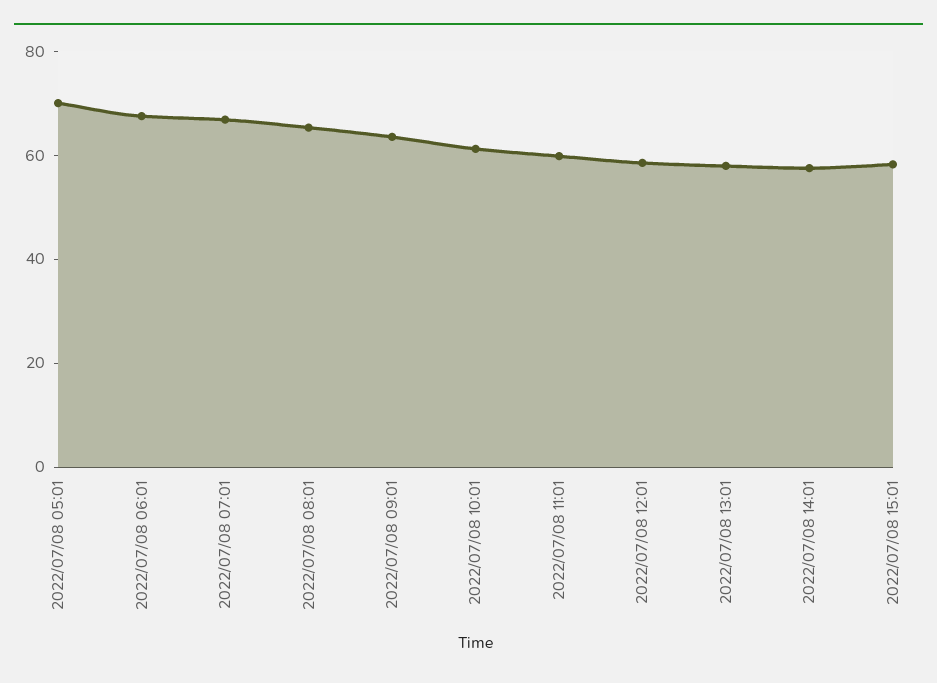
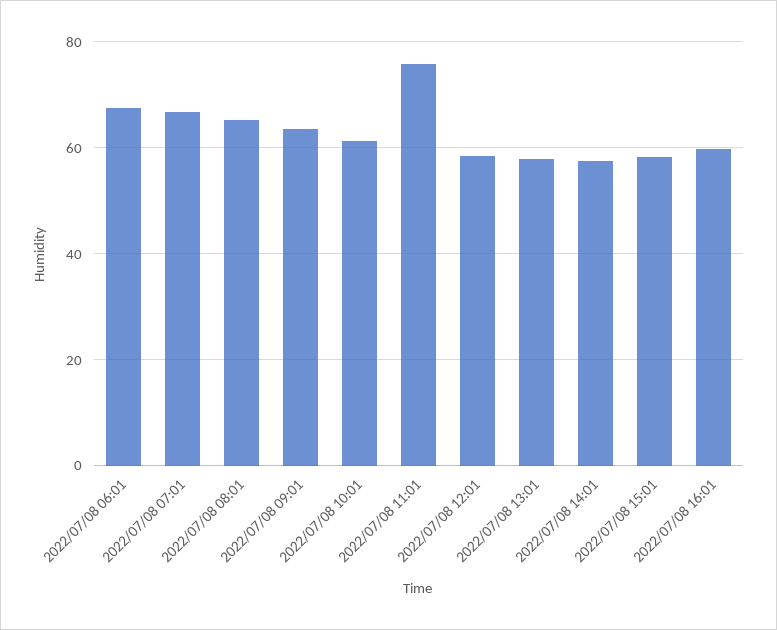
2022/07/08 05:01: 70 -> none
2022/07/08 11:01: 60 -> 76
2022/07/08 16:01: none -> 60

